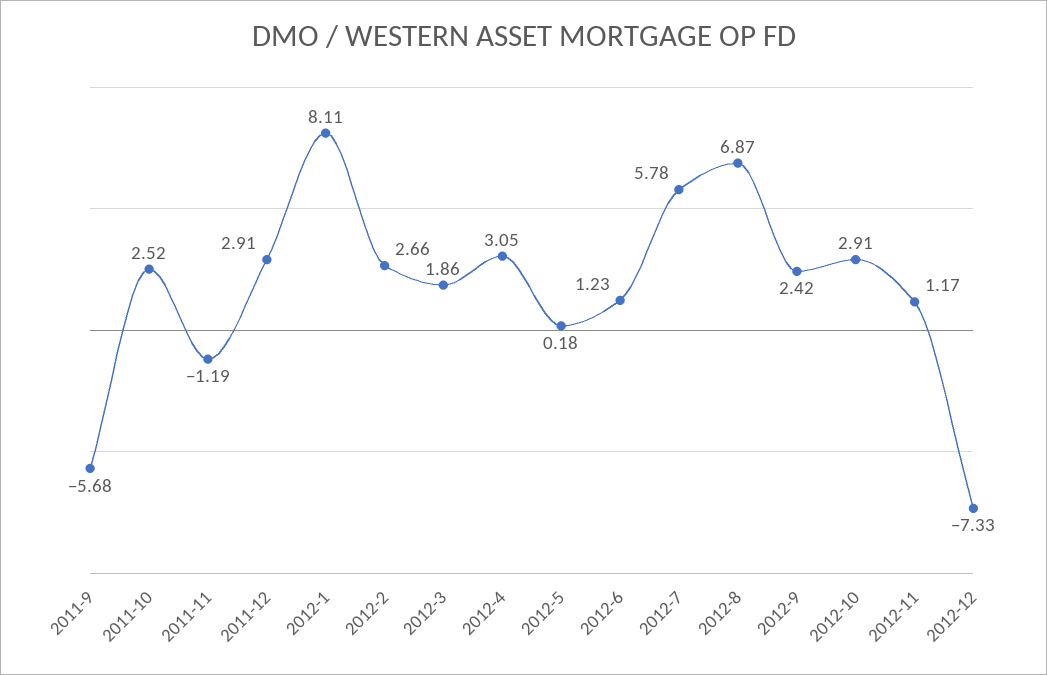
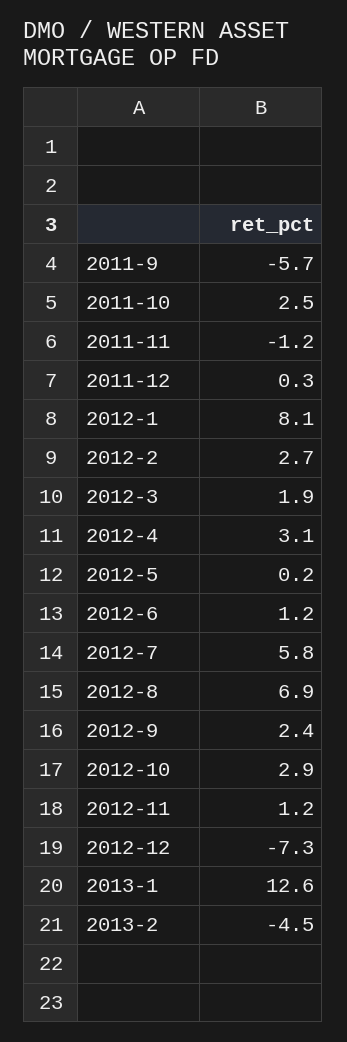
2011-12: 2.91 -> 0.3
2013-1: none -> 12.6
2013-2: none -> -4.5

